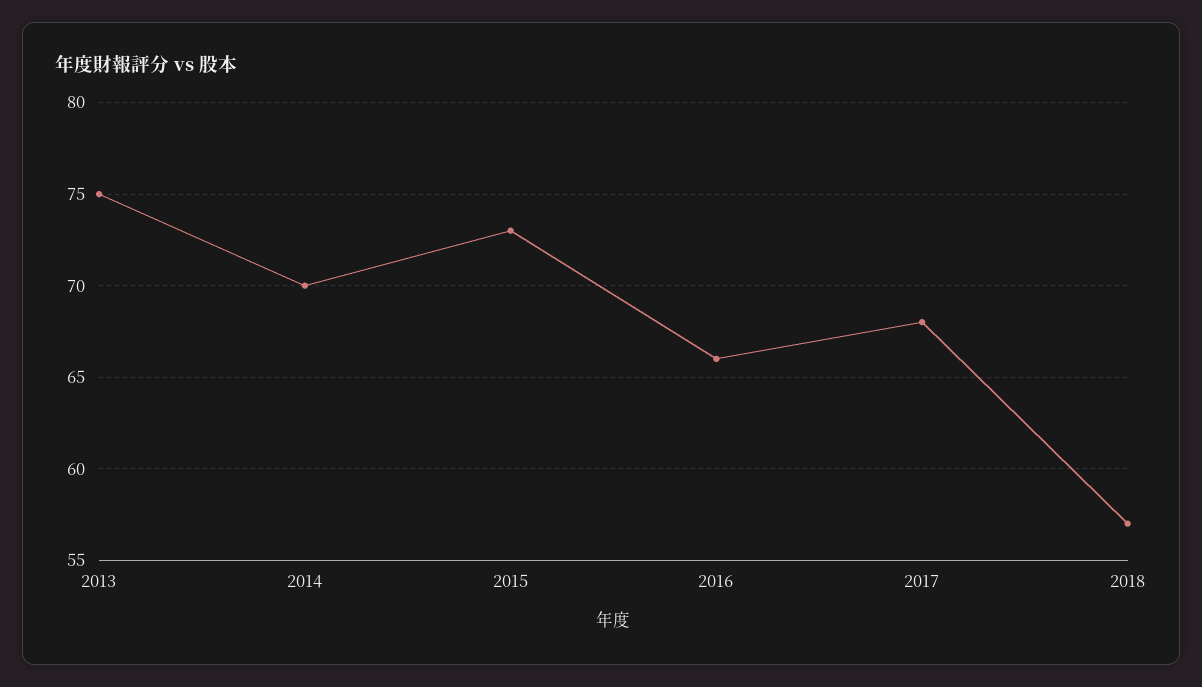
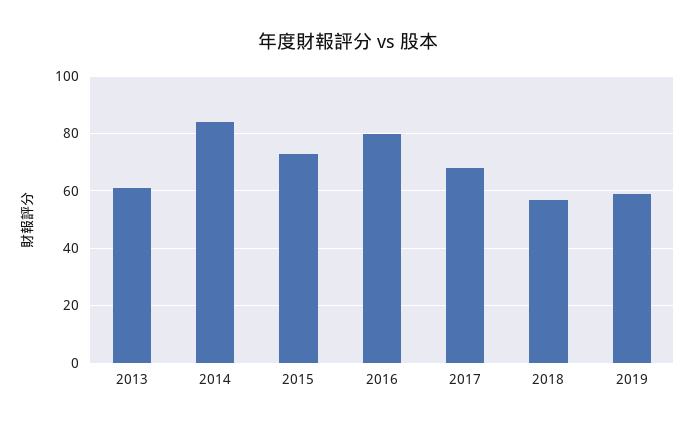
2013: 75 -> 60
2014: 70 -> 85
2016: 66 -> 80
2019: none -> 60

